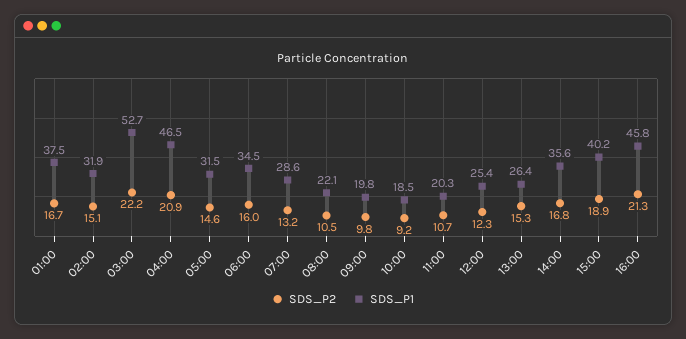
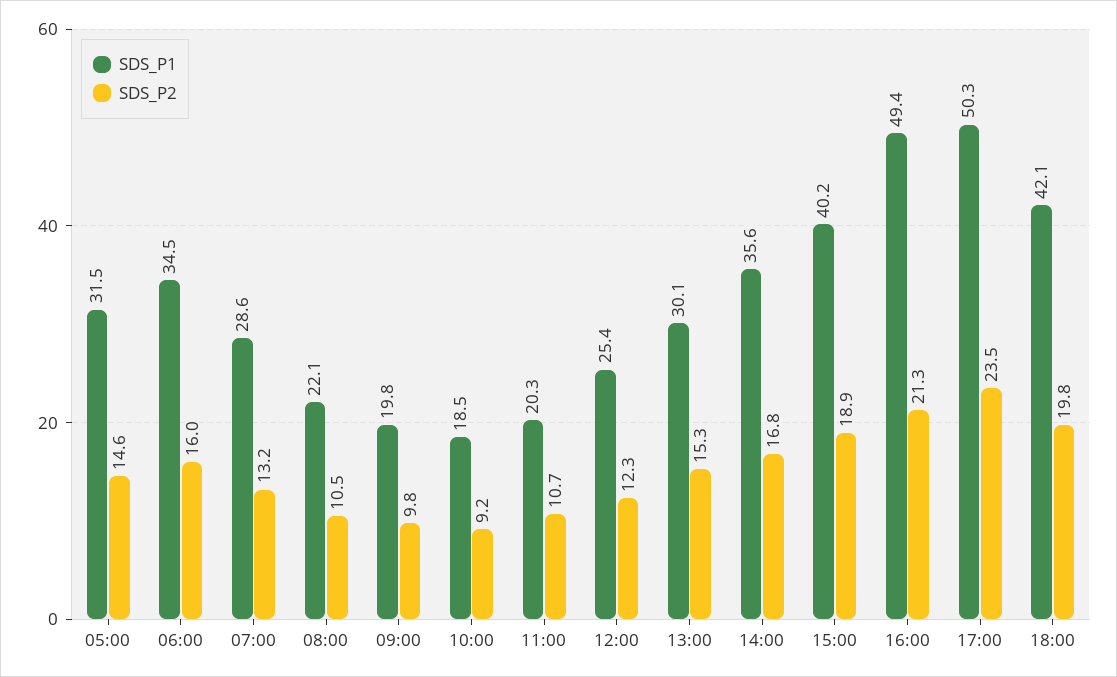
SDS_P2, 01:00: 16.7 -> none
SDS_P1, 01:00: 37.5 -> none
SDS_P2, 02:00: 15.1 -> none
SDS_P1, 02:00: 31.9 -> none
SDS_P2, 03:00: 22.2 -> none
SDS_P1, 03:00: 52.7 -> none
SDS_P2, 04:00: 20.9 -> none
SDS_P1, 04:00: 46.5 -> none
SDS_P1, 13:00: 26.4 -> 30.1
SDS_P1, 16:00: 45.8 -> 49.4
SDS_P1, 17:00: none -> 50.3
SDS_P2, 17:00: none -> 23.5
SDS_P1, 18:00: none -> 42.1
SDS_P2, 18:00: none -> 19.8

